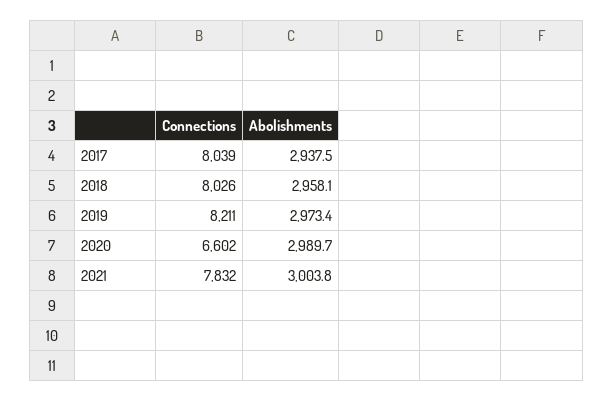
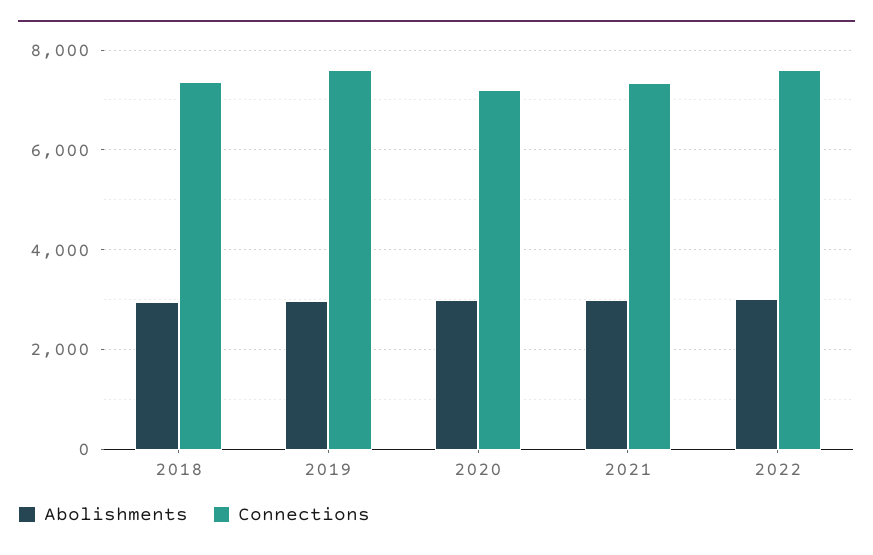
Connections, 2017: 8039 -> none
Abolishments, 2017: 2937.5 -> none
Connections, 2018: 8026 -> 7400
Connections, 2019: 8211 -> 7600
Connections, 2020: 6602 -> 7200
Connections, 2021: 7832 -> 7400
Abolishments, 2022: none -> 3000
Connections, 2022: none -> 7600

